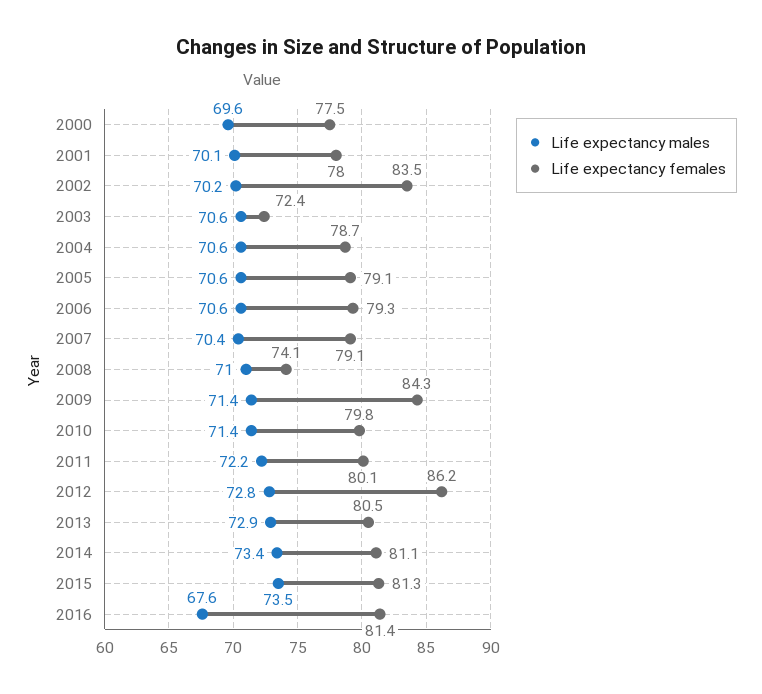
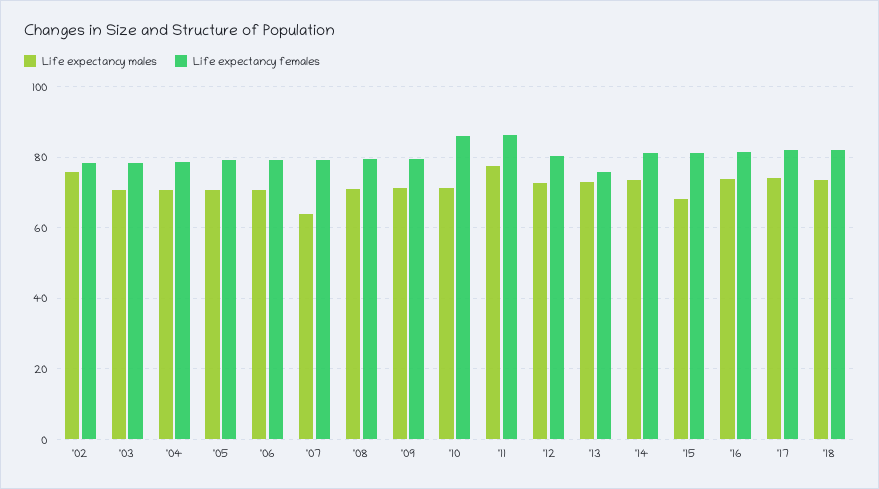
Life expectancy males, 2000: 69.6 -> none
Life expectancy females, 2000: 77.5 -> none
Life expectancy males, 2001: 70.1 -> none
Life expectancy females, 2001: 78 -> none
Life expectancy males, 2002: 70.2 -> 76
Life expectancy females, 2002: 83.5 -> 78
Life expectancy females, 2003: 72.4 -> 78
Life expectancy males, 2007: 70.4 -> 64
Life expectancy females, 2008: 74.1 -> 80
Life expectancy females, 2009: 84.3 -> 80
Life expectancy females, 2010: 79.8 -> 86
Life expectancy males, 2011: 72.2 -> 78
Life expectancy females, 2011: 80.1 -> 86
Life expectancy females, 2012: 86.2 -> 80
Life expectancy females, 2013: 80.5 -> 76
Life expectancy males, 2015: 73.5 -> 68
Life expectancy males, 2016: 67.6 -> 74
Life expectancy males, '17: none -> 74
Life expectancy females, '17: none -> 82
Life expectancy males, '18: none -> 74
Life expectancy females, '18: none -> 82

